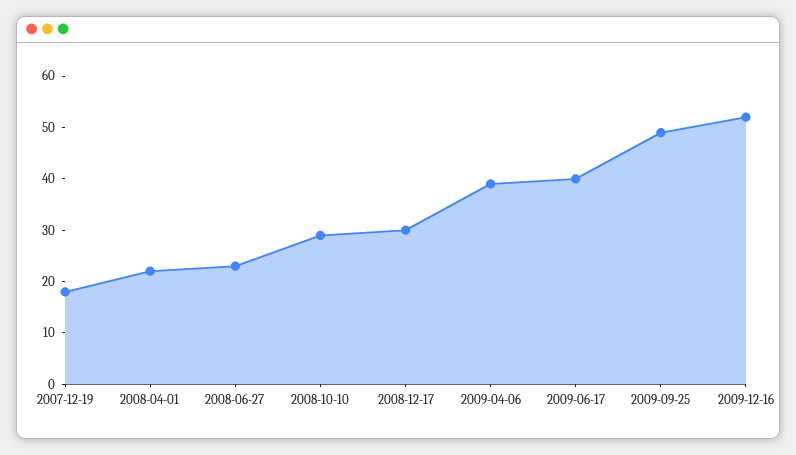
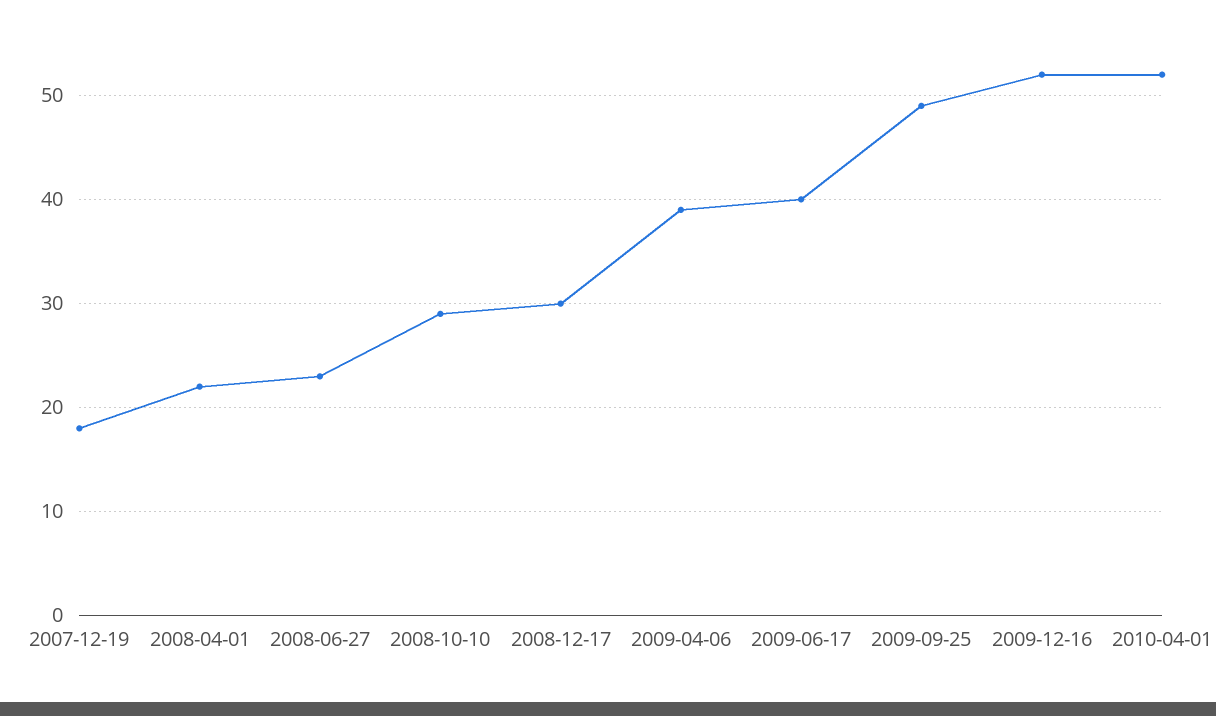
2010-04-01: none -> 52

